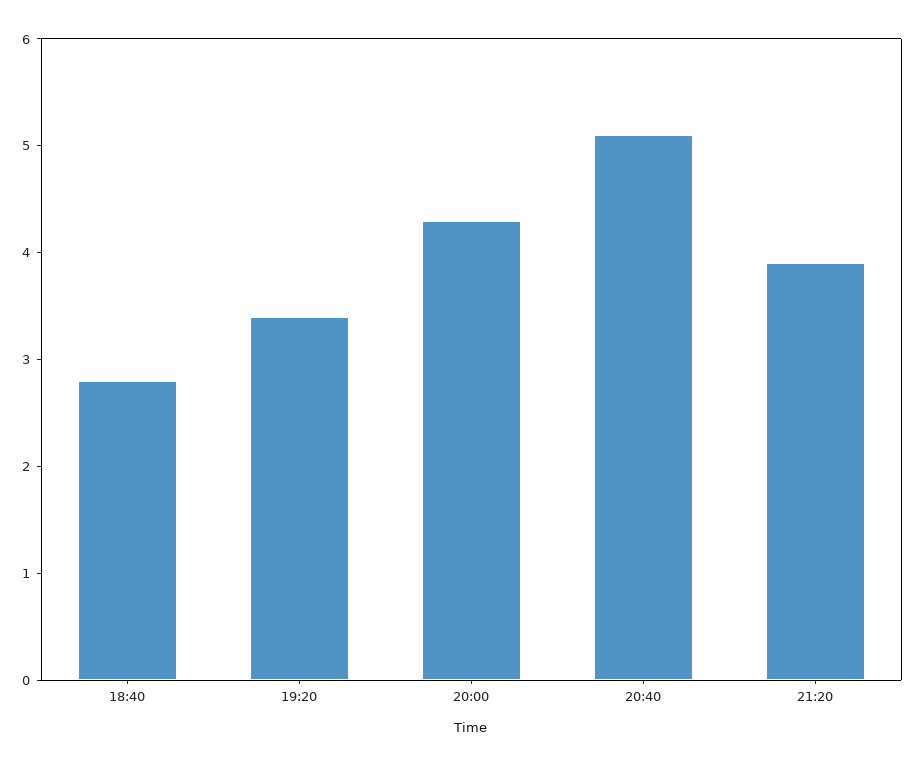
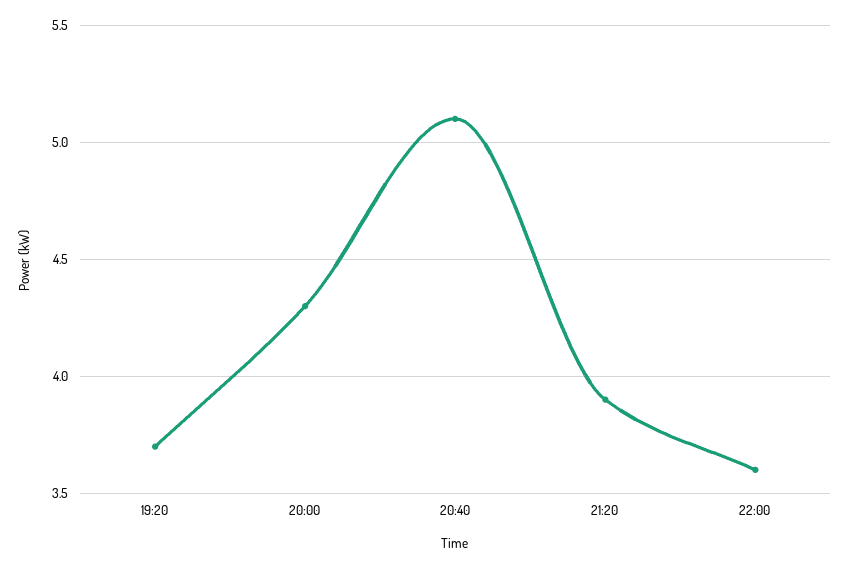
18:40: 2.8 -> none
19:20: 3.4 -> 3.7
22:00: none -> 3.6

